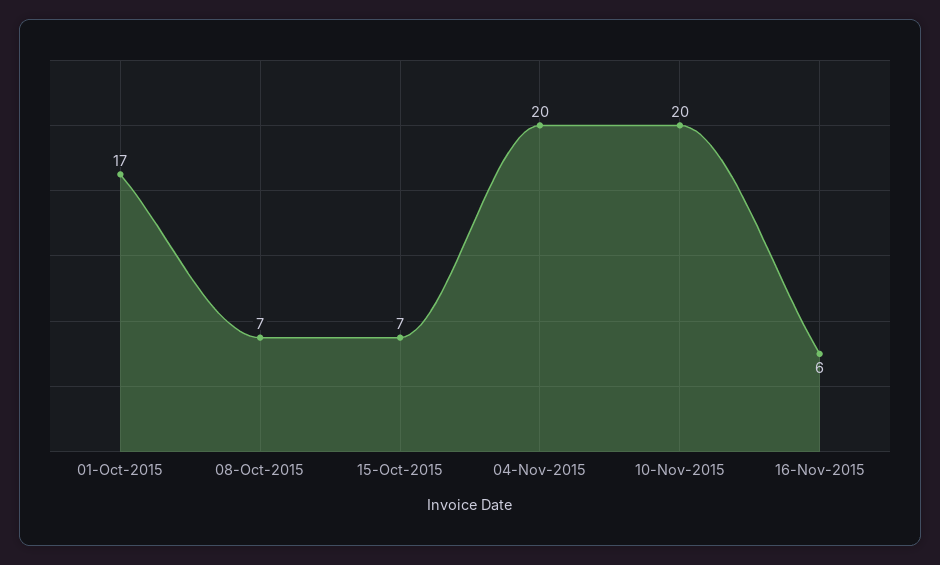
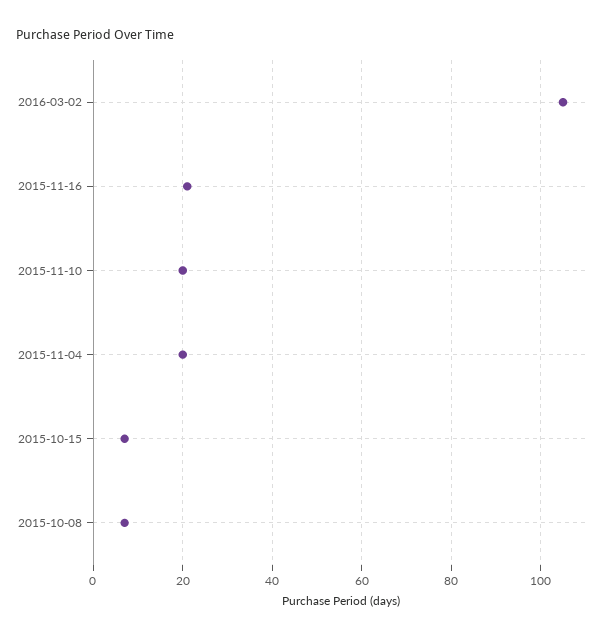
01-Oct-2015: 17 -> none
16-Nov-2015: 6 -> 20
2016-03-02: none -> 105

